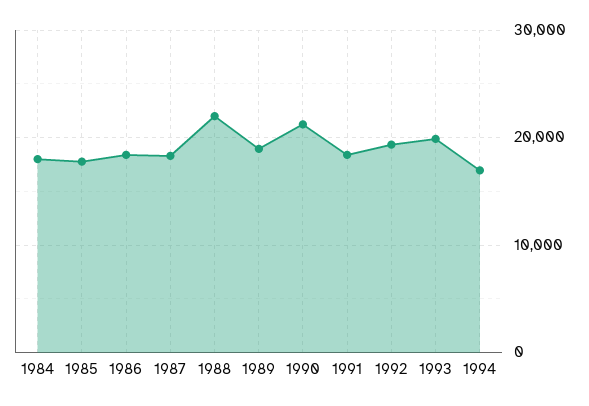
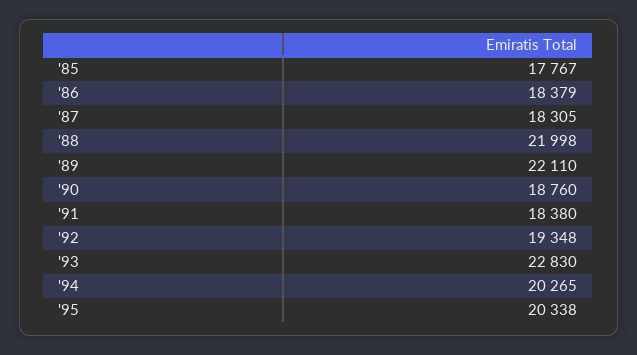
1984: 18000 -> none
1989: 19000 -> 22110
1990: 21000 -> 18760
1993: 20000 -> 22830
1994: 17000 -> 20265
'95: none -> 20338

